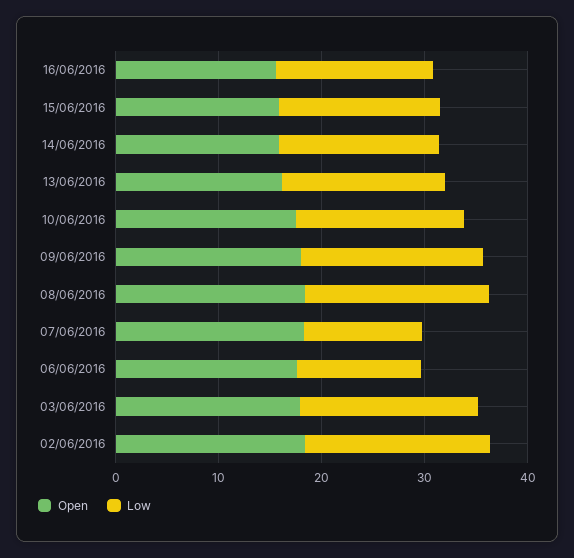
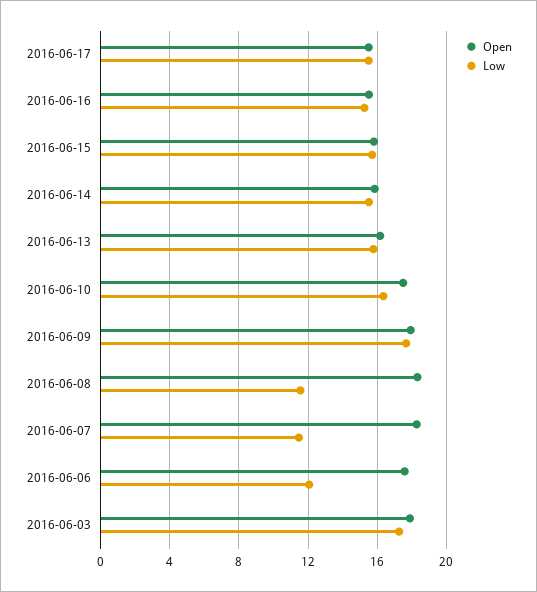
Low, 08/06/2016: 18 -> 11.5
Open, 02/06/2016: 18 -> none
Low, 02/06/2016: 18 -> none
Open, 2016-06-17: none -> 15.5
Low, 2016-06-17: none -> 15.5

